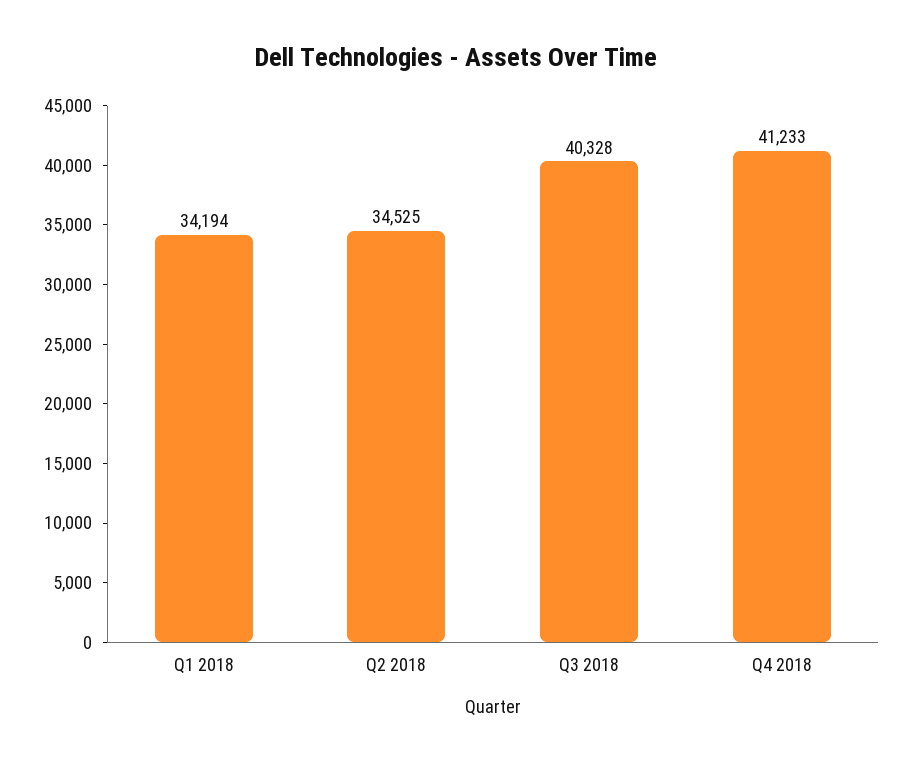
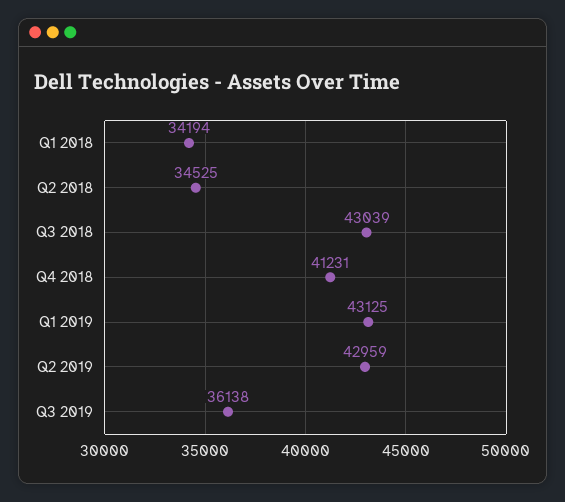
Q3 2018: 40328 -> 43039
Q4 2018: 41233 -> 41231
Q1 2019: none -> 43125
Q2 2019: none -> 42959
Q3 2019: none -> 36138

